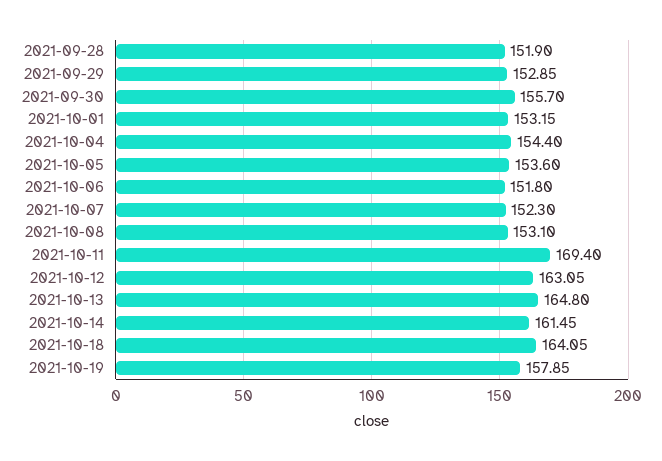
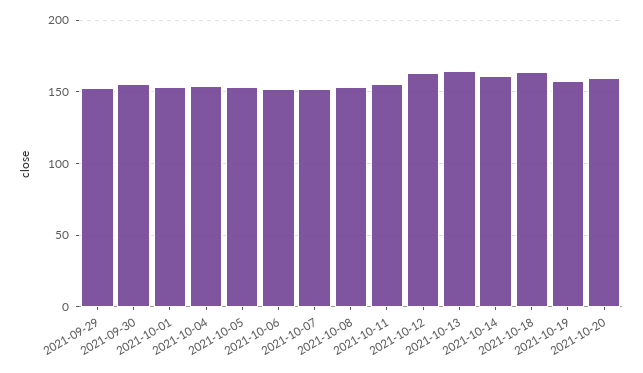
2021-09-28: 151.9 -> none
2021-10-11: 169.4 -> 155
2021-10-20: none -> 160

